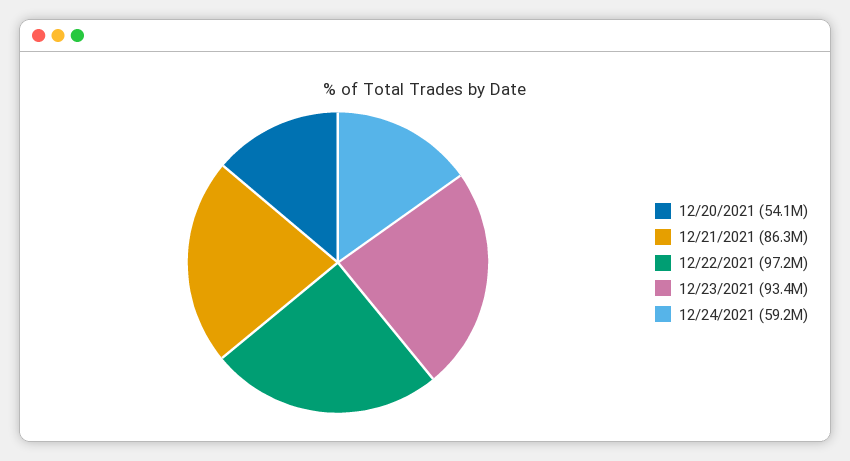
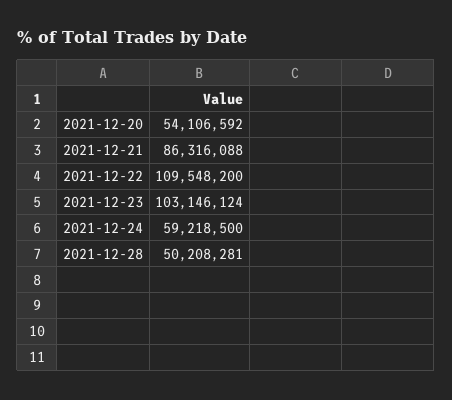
12/22/2021: 97200000 -> 109548200
12/23/2021: 93400000 -> 103146124
2021-12-28: none -> 50208281

